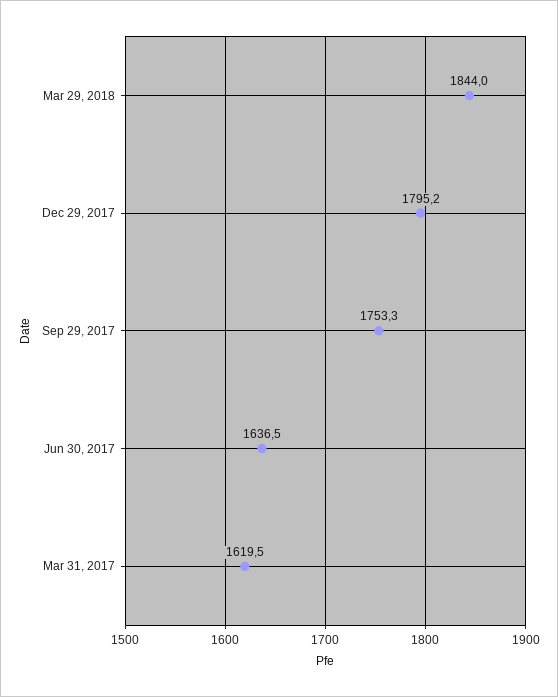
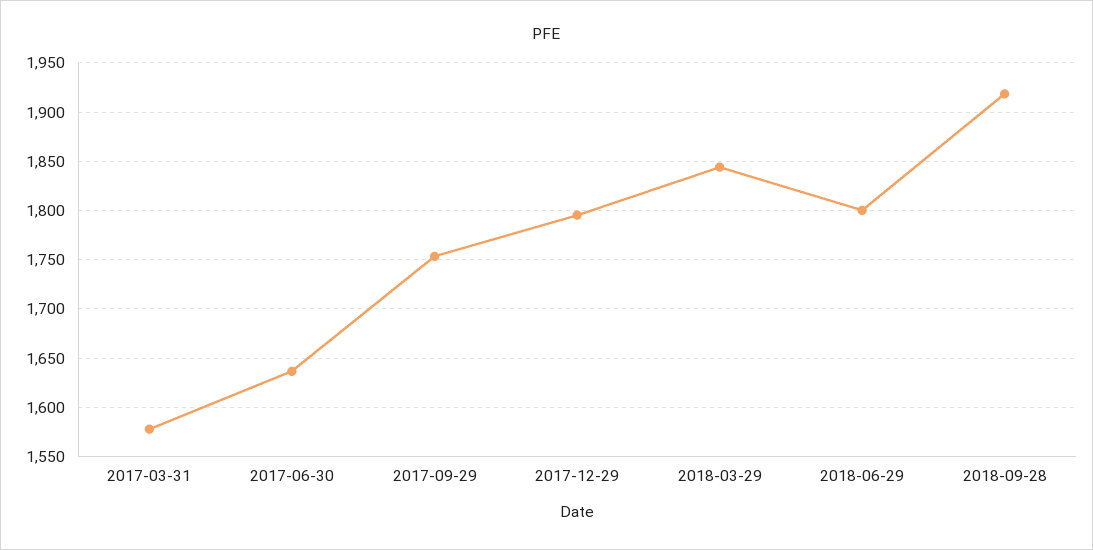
Mar 31, 2017: 1619.5 -> 1580
2018-06-29: none -> 1800
2018-09-28: none -> 1920

